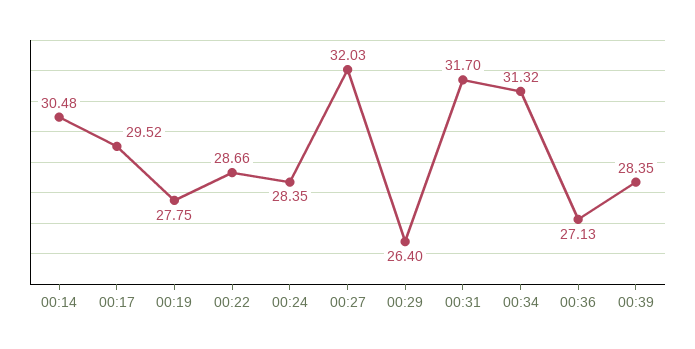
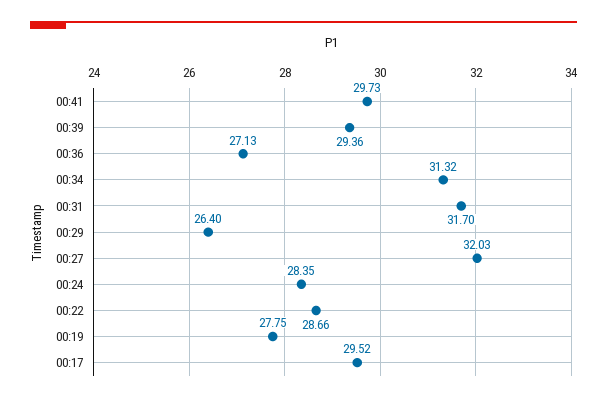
00:14: 30.48 -> none
00:39: 28.35 -> 29.36
00:41: none -> 29.73

